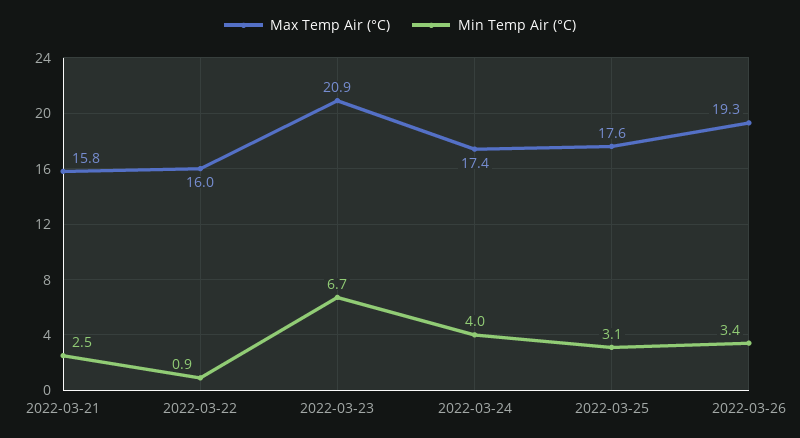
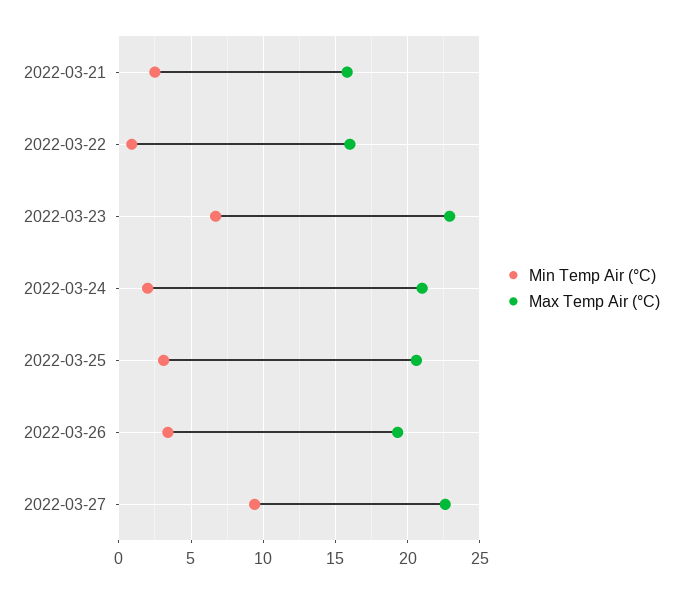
Max Temp Air (°C), 2022-03-23: 20.9 -> 23
Max Temp Air (°C), 2022-03-24: 17.4 -> 21
Min Temp Air (°C), 2022-03-24: 4 -> 2
Max Temp Air (°C), 2022-03-25: 17.6 -> 20.5
Min Temp Air (°C), 2022-03-27: none -> 9.5
Max Temp Air (°C), 2022-03-27: none -> 22.5

